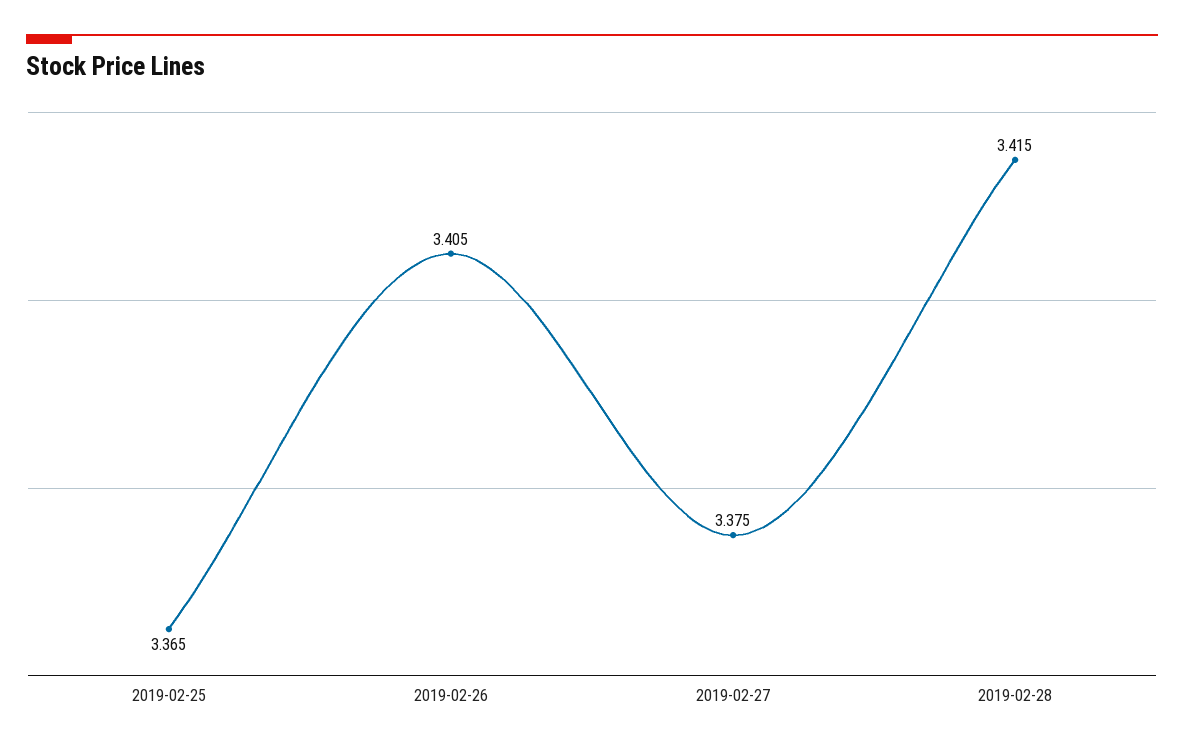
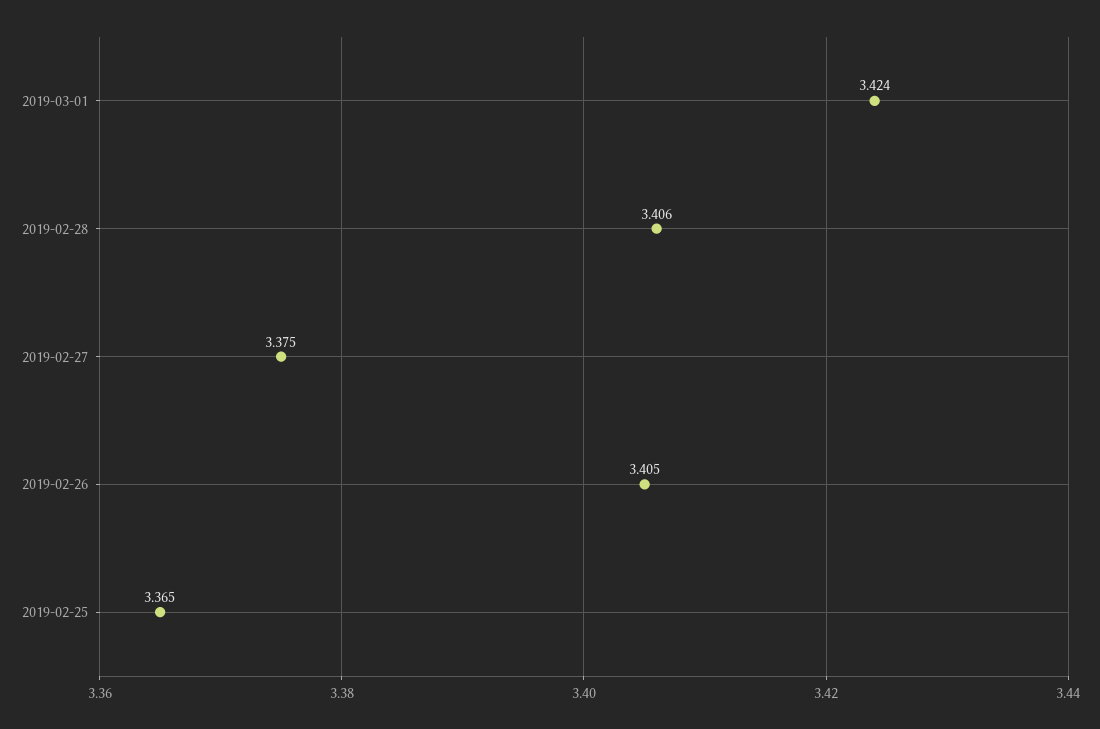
2019-02-28: 3.415 -> 3.406
2019-03-01: none -> 3.424

